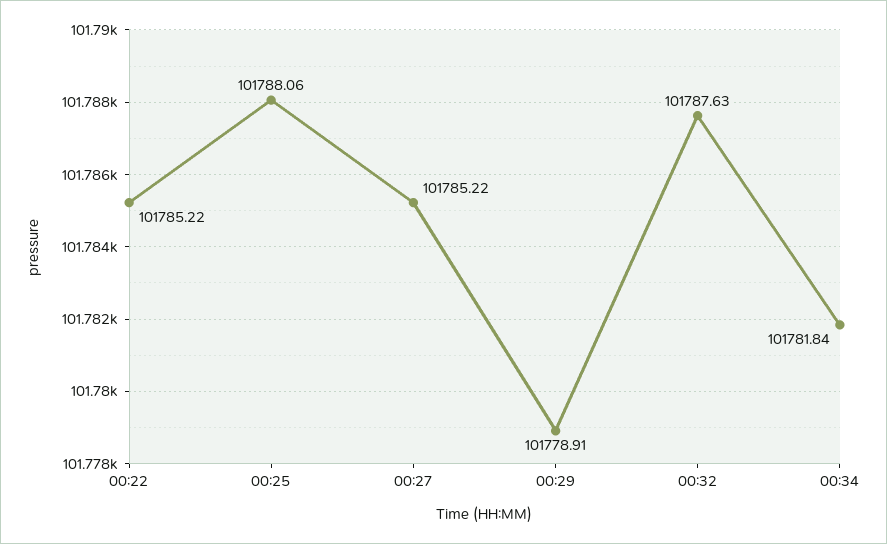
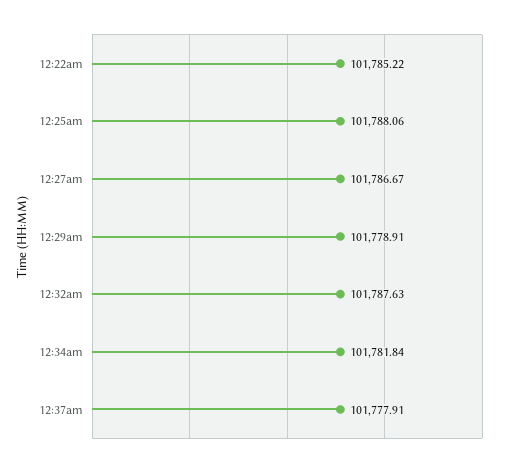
00:27: 101785.22 -> 101786.67
12:37am: none -> 101777.91

